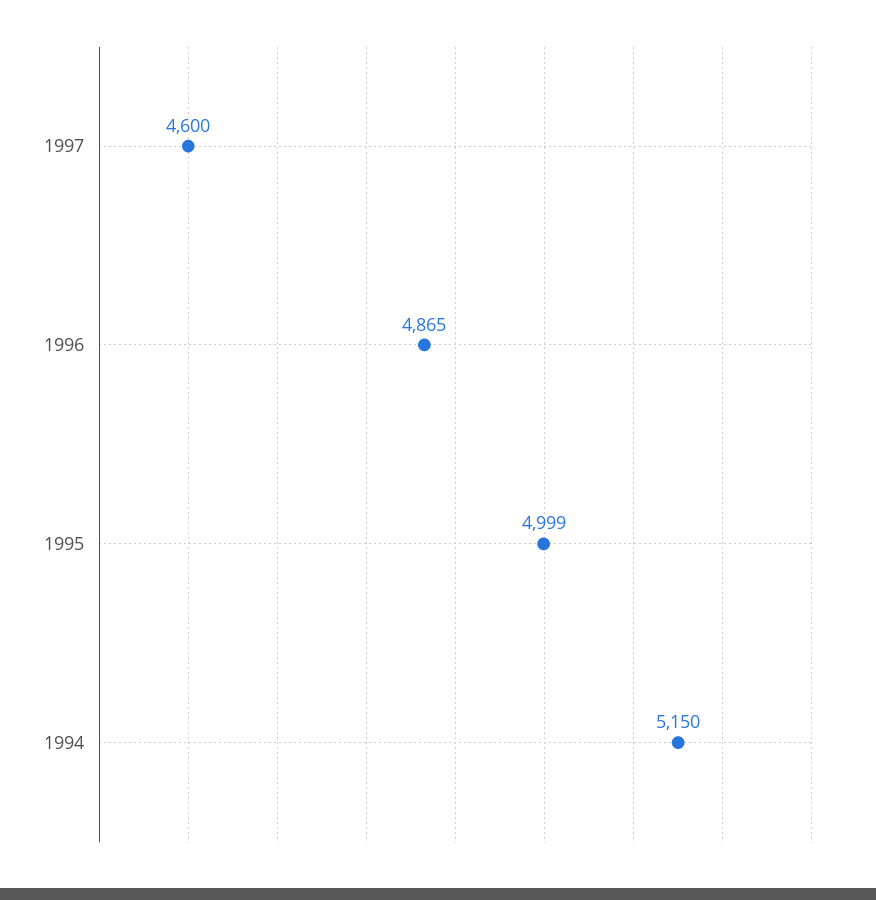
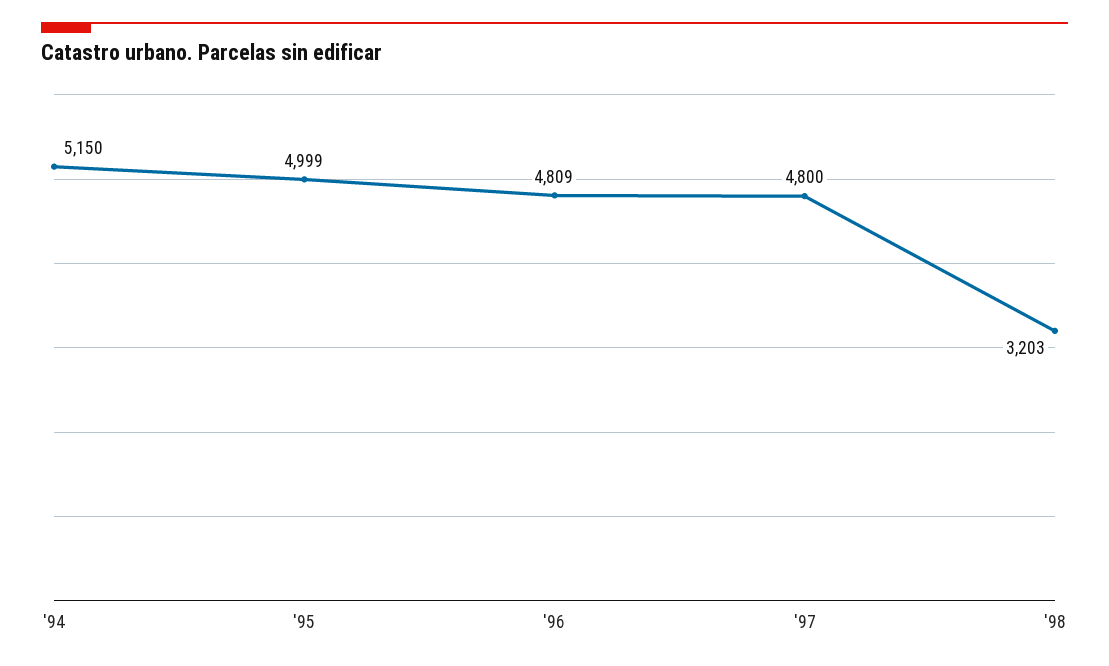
1997: 4600 -> 4800
1996: 4865 -> 4809
'98: none -> 3203

